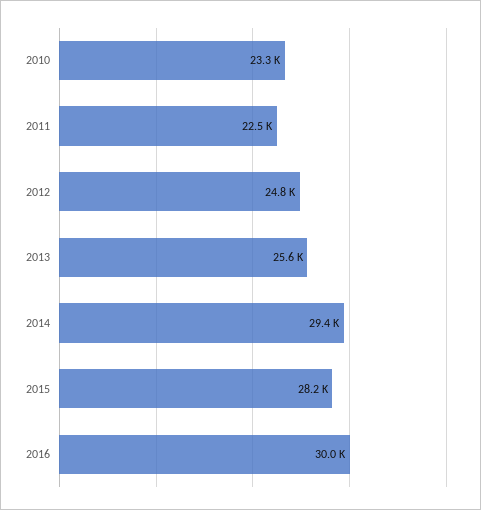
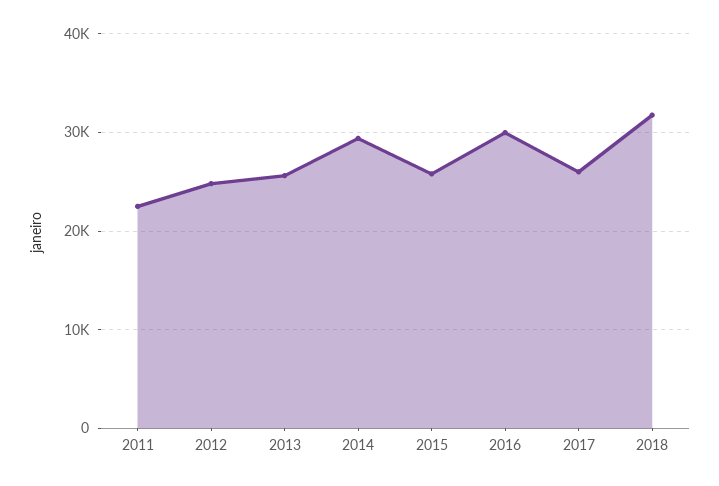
2010: 23300 -> none
2015: 28200 -> 26000
2017: none -> 26000
2018: none -> 32000

